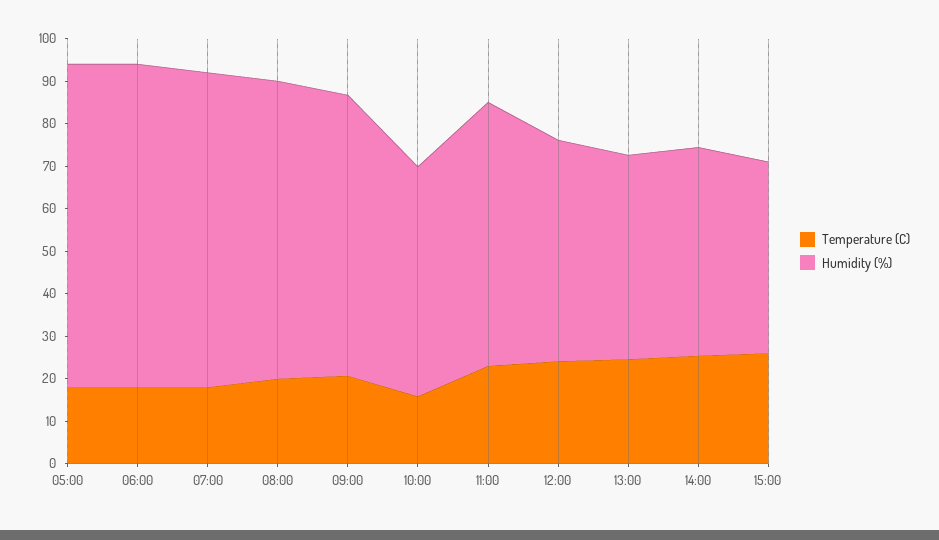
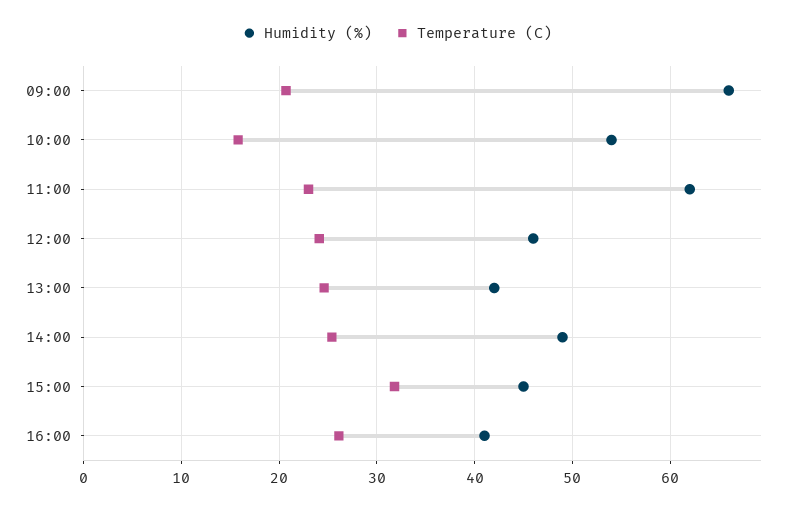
Temperature (C), 05:00: 18 -> none
Humidity (%), 05:00: 76 -> none
Temperature (C), 06:00: 18 -> none
Humidity (%), 06:00: 76 -> none
Temperature (C), 07:00: 18 -> none
Humidity (%), 07:00: 74 -> none
Temperature (C), 08:00: 20 -> none
Humidity (%), 08:00: 70 -> none
Humidity (%), 12:00: 52 -> 46
Humidity (%), 13:00: 48 -> 42
Temperature (C), 15:00: 26 -> 32
Humidity (%), 16:00: none -> 41
Temperature (C), 16:00: none -> 26

